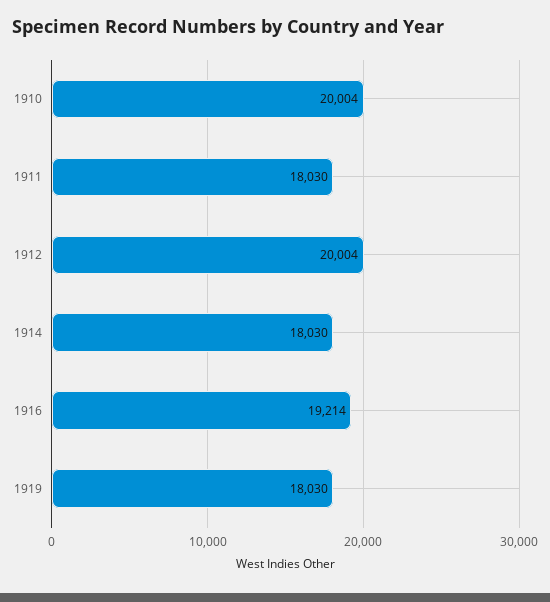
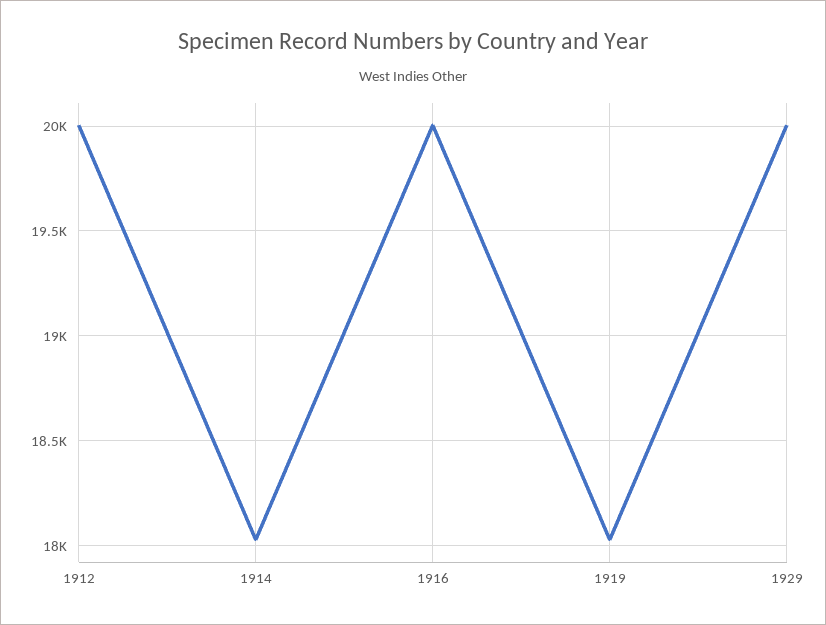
1910: 20004 -> none
1911: 18030 -> none
1916: 19214 -> 20000
1929: none -> 20000

